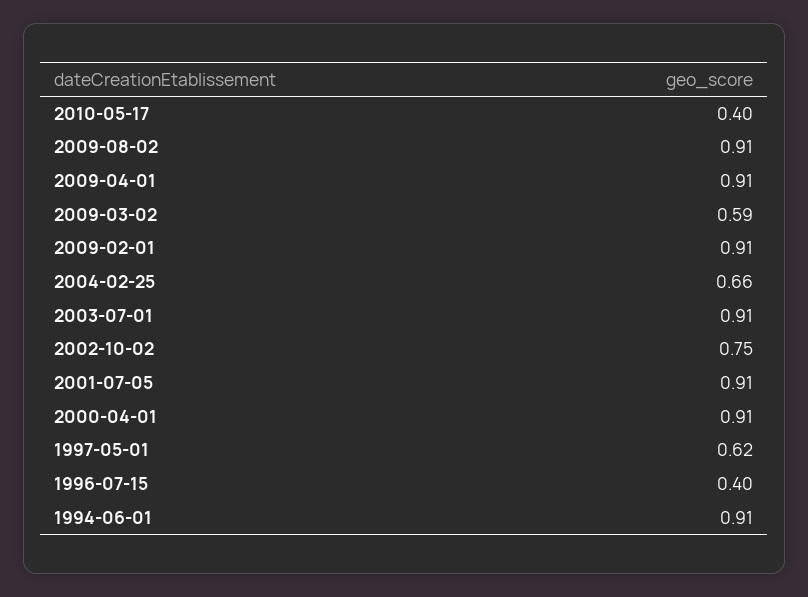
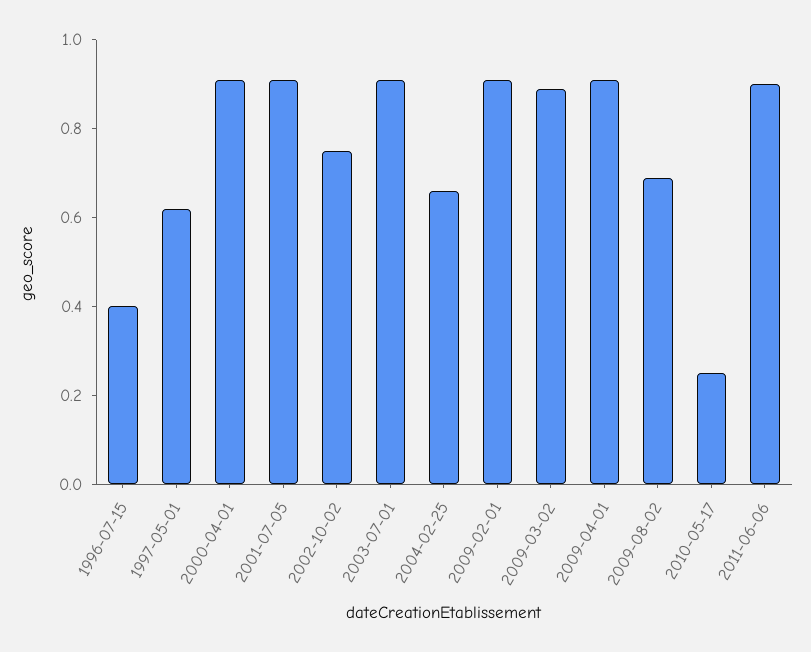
2010-05-17: 0.4 -> 0.25
2009-08-02: 0.91 -> 0.7
2009-03-02: 0.59 -> 0.9
1994-06-01: 0.91 -> none
2011-06-06: none -> 0.9

